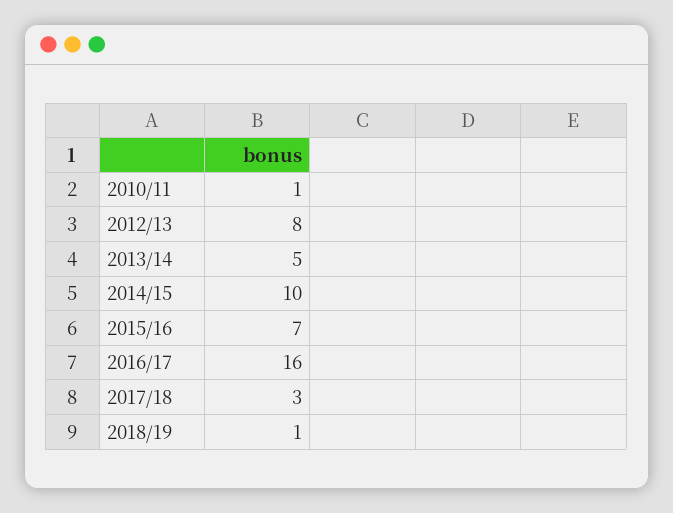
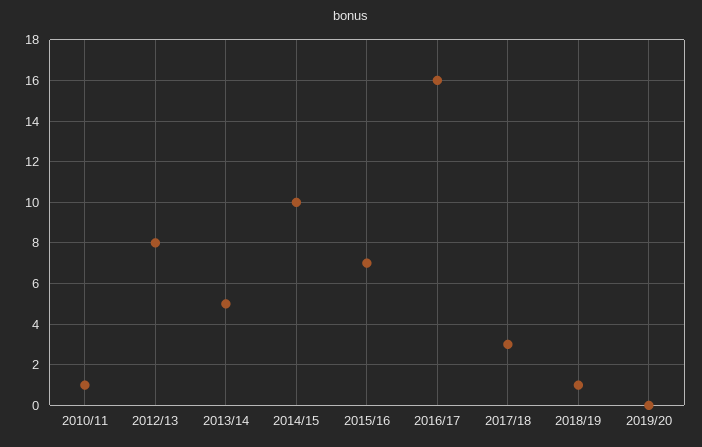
2019/20: none -> 0

